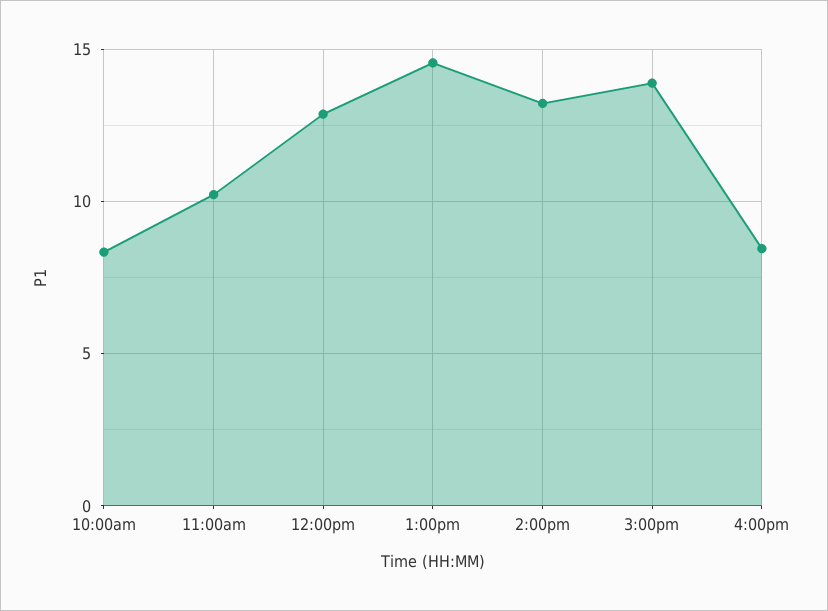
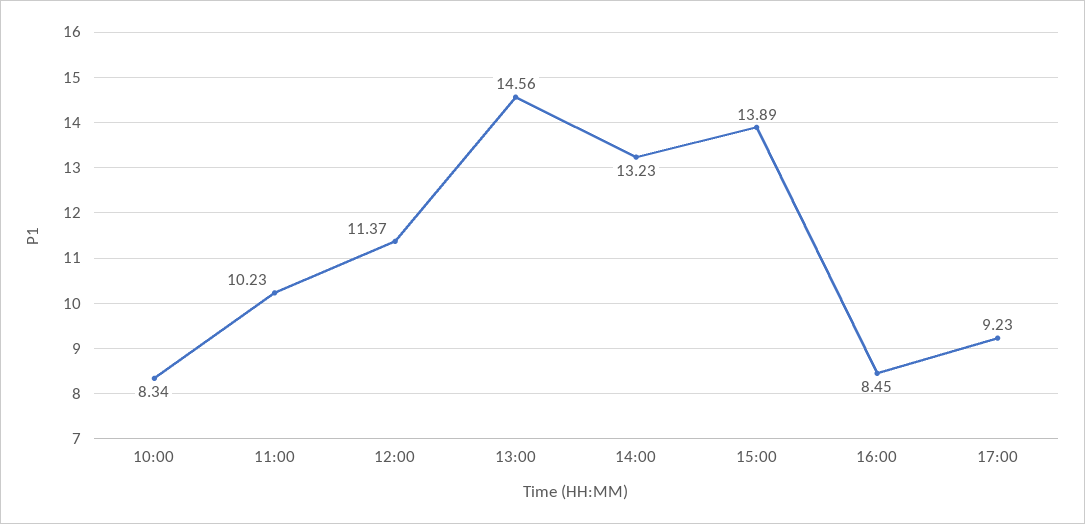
12:00pm: 13 -> 11.37
17:00: none -> 9.23

